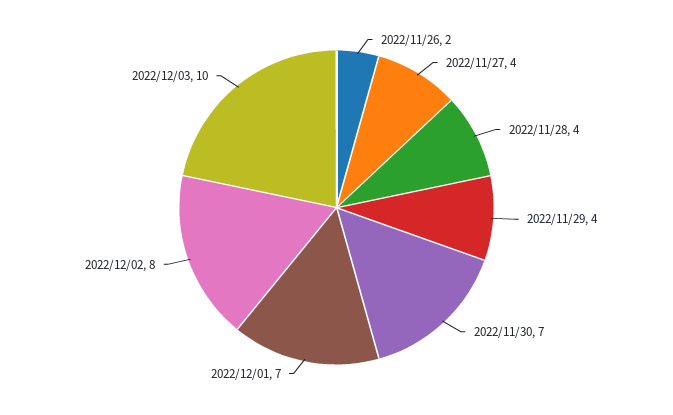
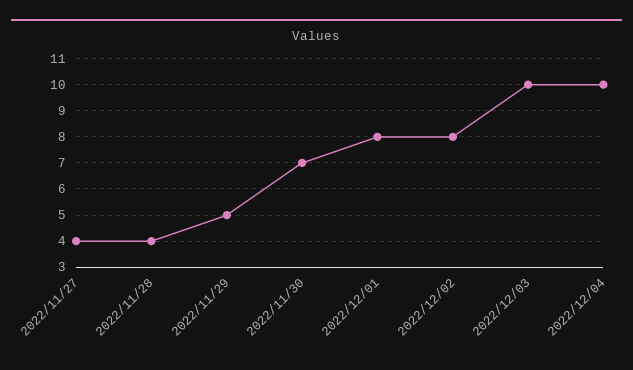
2022/11/26: 2 -> none
2022/11/29: 4 -> 5
2022/12/01: 7 -> 8
2022/12/04: none -> 10

